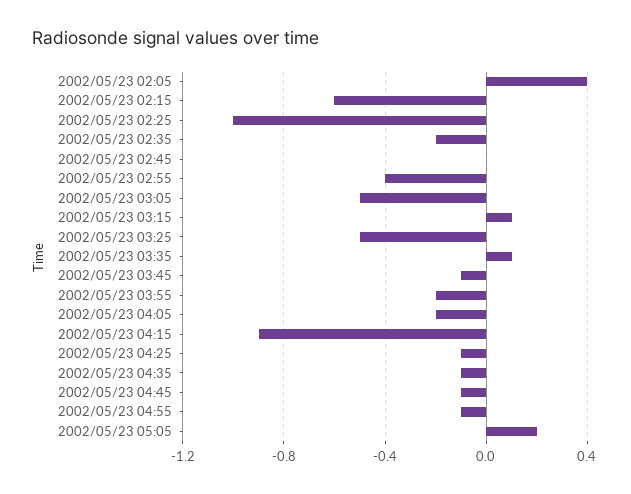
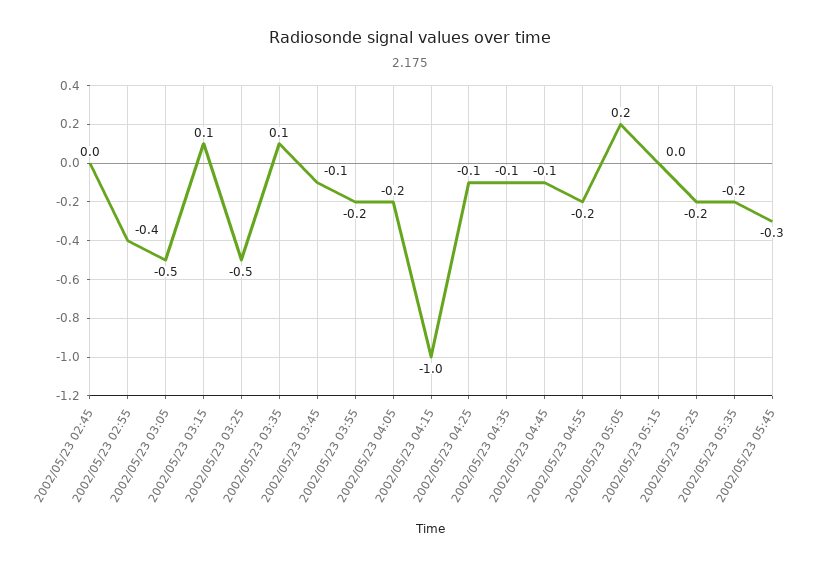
2002/05/23 02:05: 0.4 -> none
2002/05/23 02:15: -0.6 -> none
2002/05/23 02:25: -1 -> none
2002/05/23 02:35: -0.2 -> none
2002/05/23 04:15: -0.9 -> -1
2002/05/23 04:55: -0.1 -> -0.2
2002/05/23 05:15: none -> 0
2002/05/23 05:25: none -> -0.2
2002/05/23 05:35: none -> -0.2
2002/05/23 05:45: none -> -0.3

